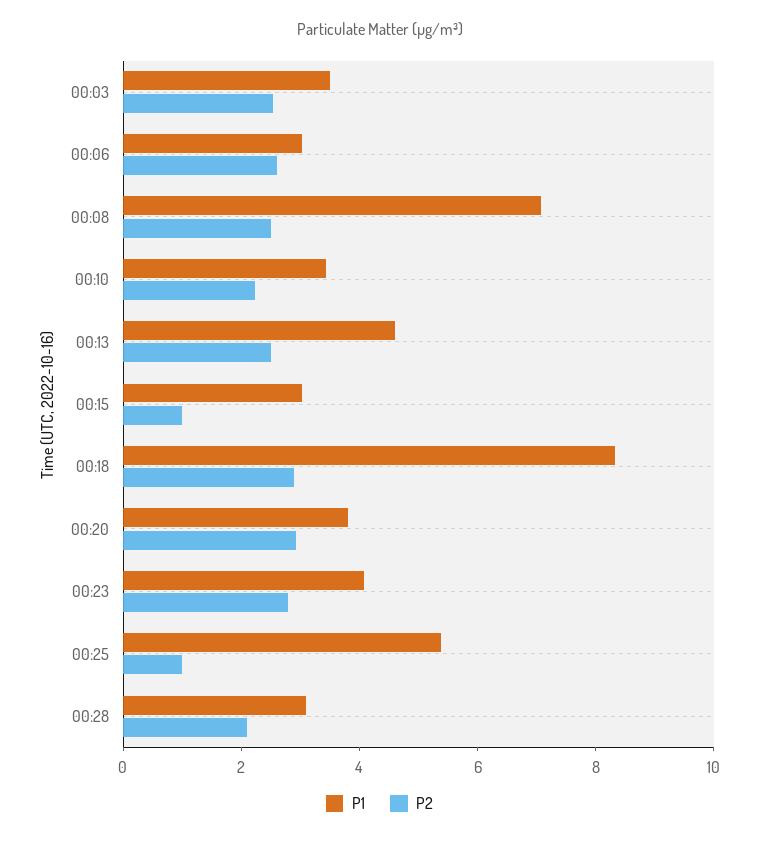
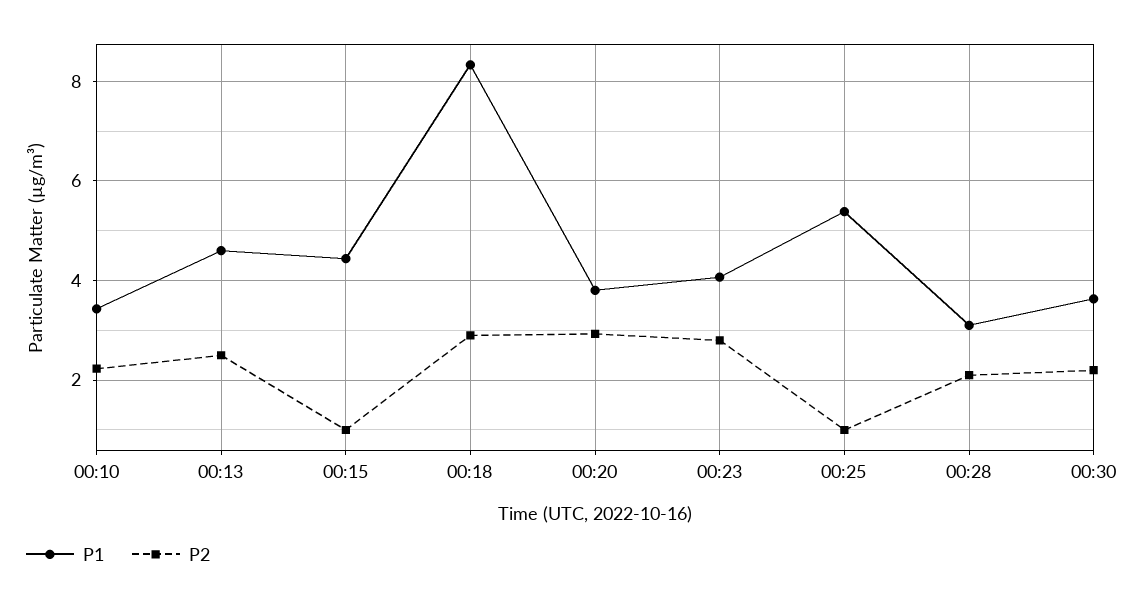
P1, 00:03: 3.5 -> none
P2, 00:03: 2.5 -> none
P1, 00:06: 3 -> none
P2, 00:06: 2.5 -> none
P1, 00:08: 7 -> none
P2, 00:08: 2.5 -> none
P1, 00:15: 3 -> 4.4
P1, 00:30: none -> 3.6
P2, 00:30: none -> 2.2

